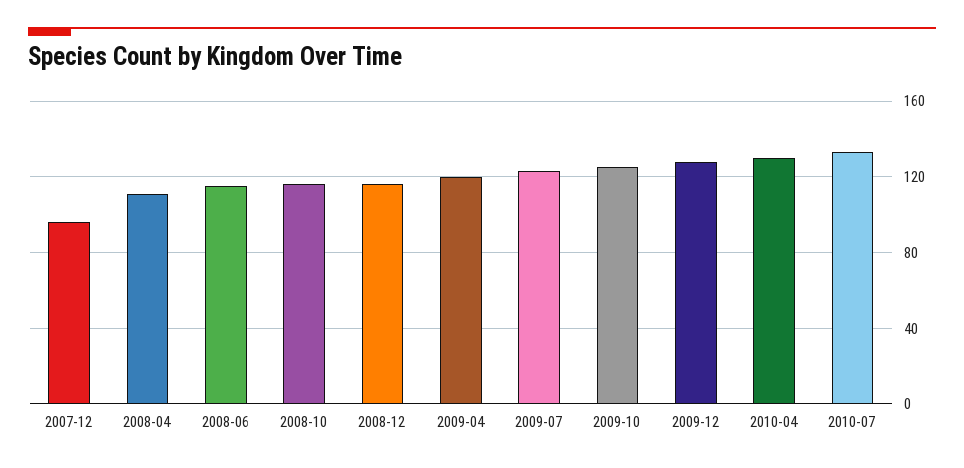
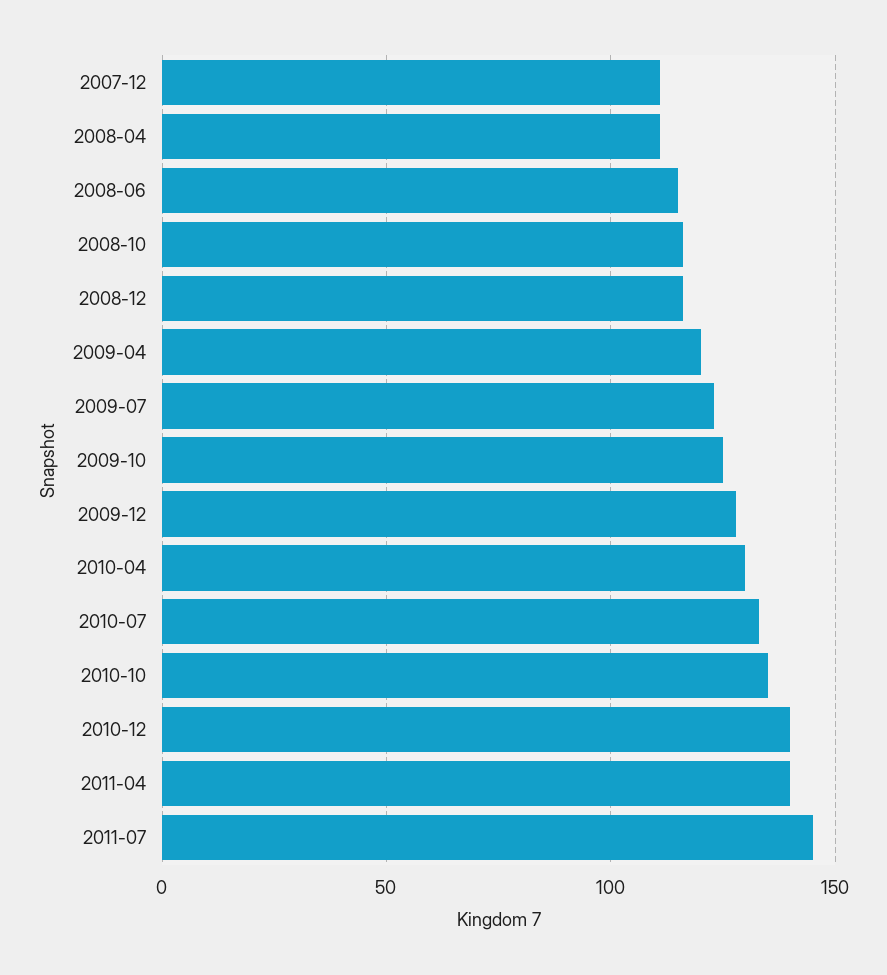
2007-12: 95 -> 110
2010-10: none -> 135
2010-12: none -> 140
2011-04: none -> 140
2011-07: none -> 145

